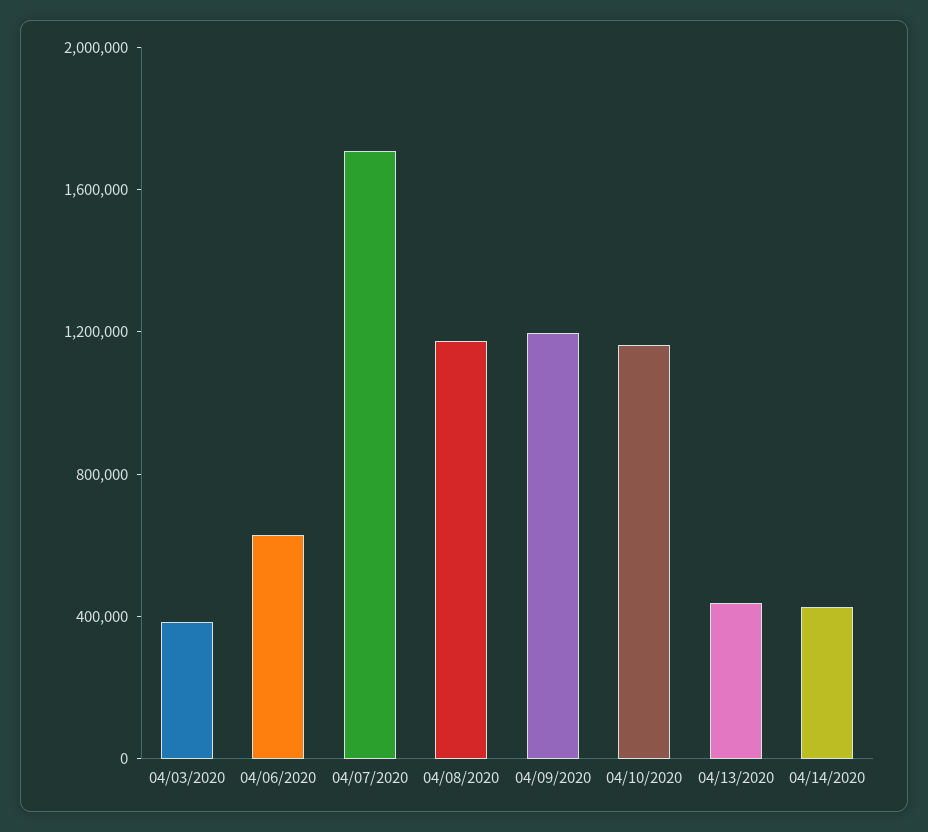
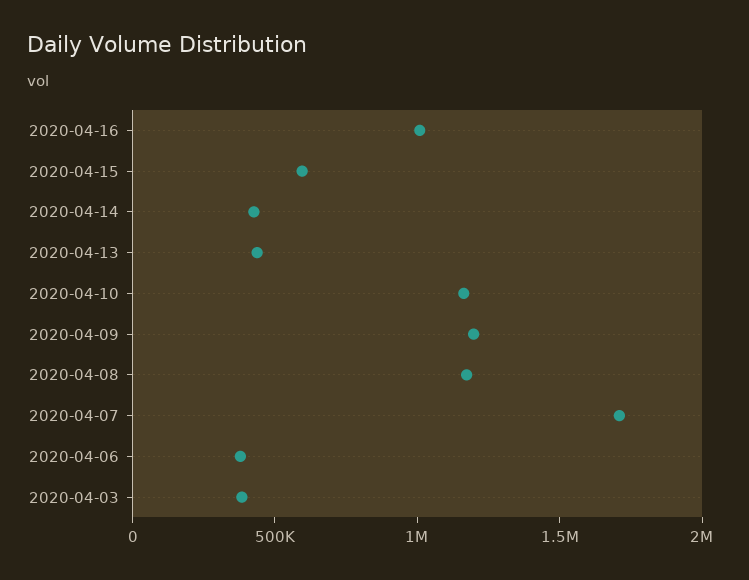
04/06/2020: 600000 -> 400000
2020-04-16: none -> 1000000
2020-04-15: none -> 600000

